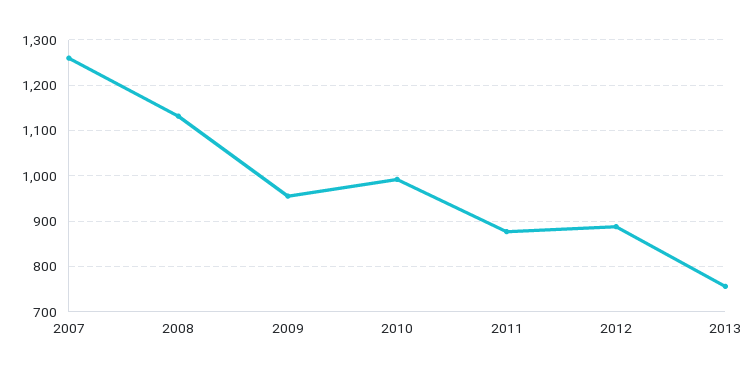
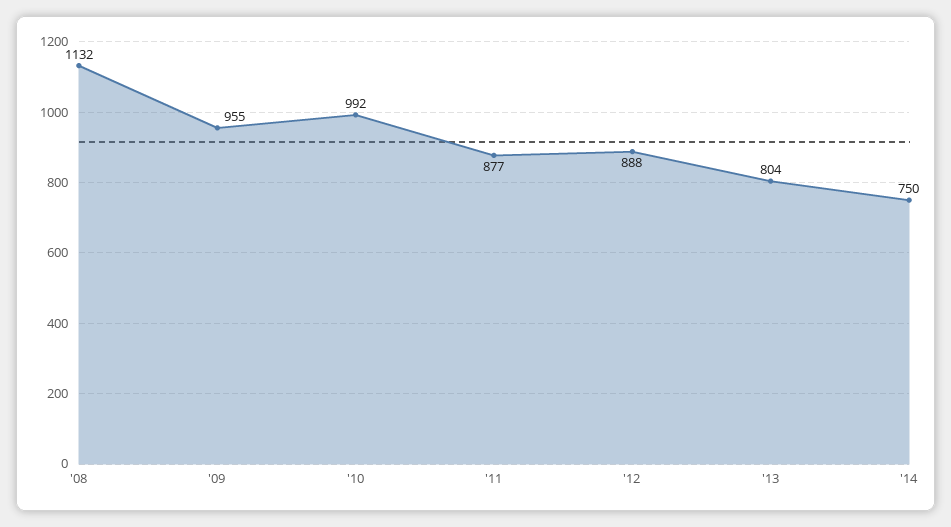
2007: 1260 -> none
2013: 760 -> 804
'14: none -> 750

